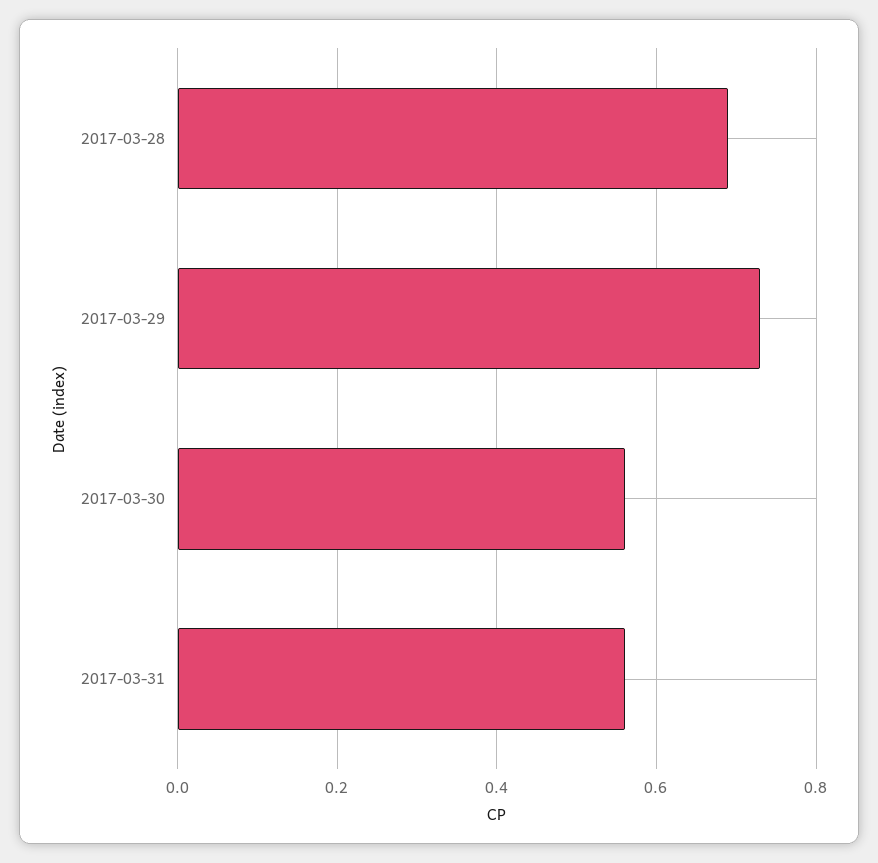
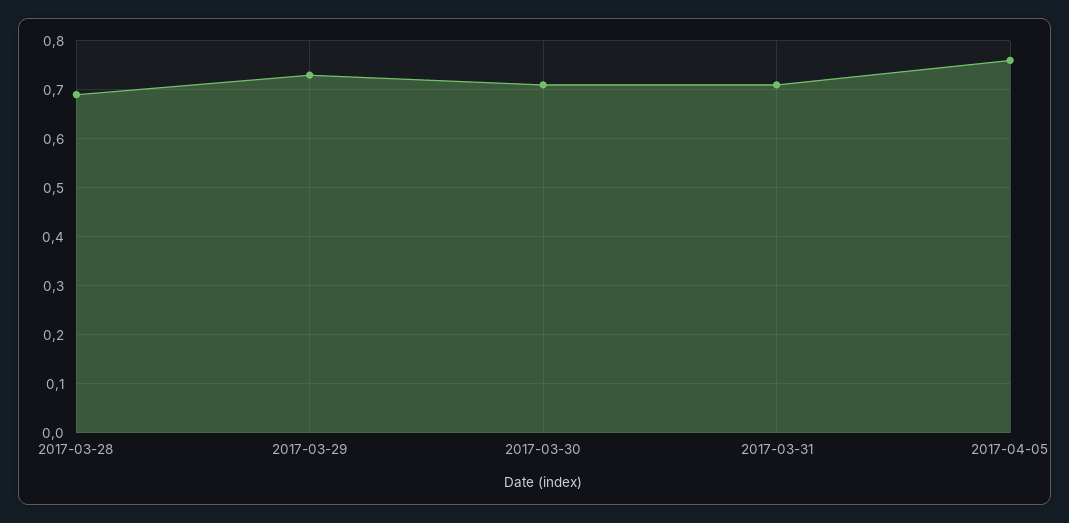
2017-03-30: 0.55 -> 0.7
2017-03-31: 0.55 -> 0.7
2017-04-05: none -> 0.75

